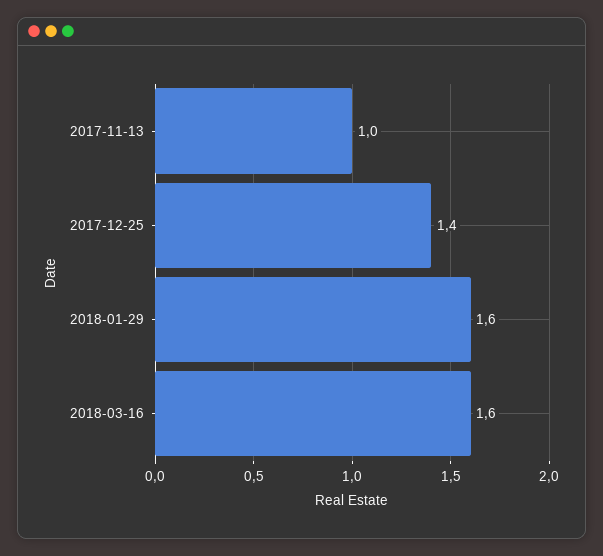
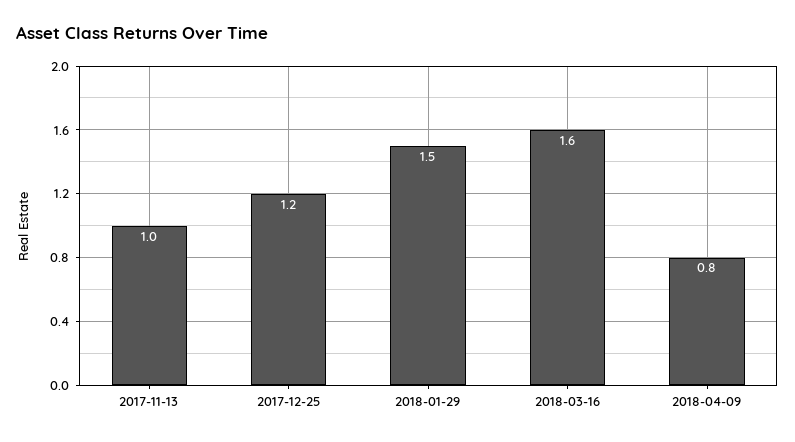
2017-12-25: 1.4 -> 1.2
2018-01-29: 1.6 -> 1.5
2018-04-09: none -> 0.8

